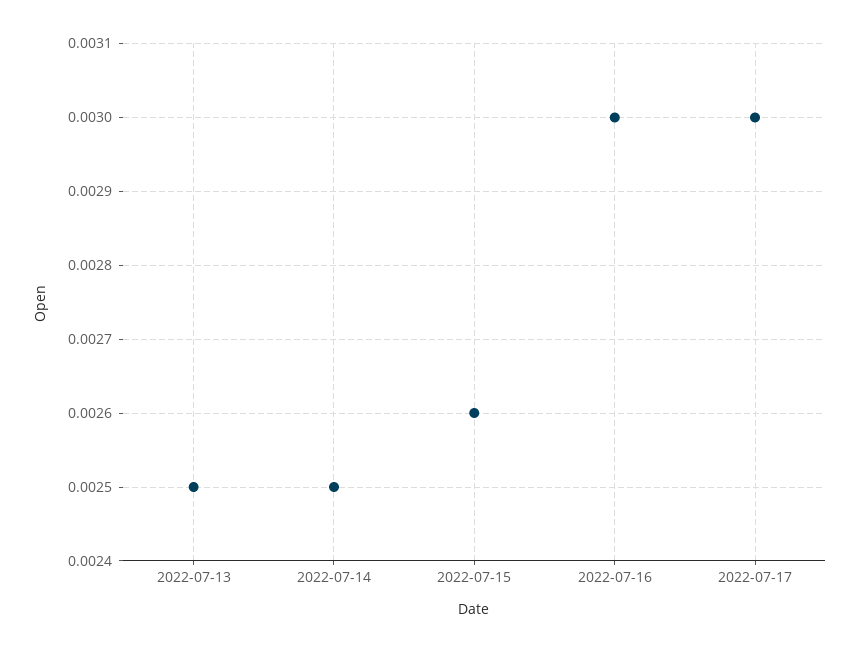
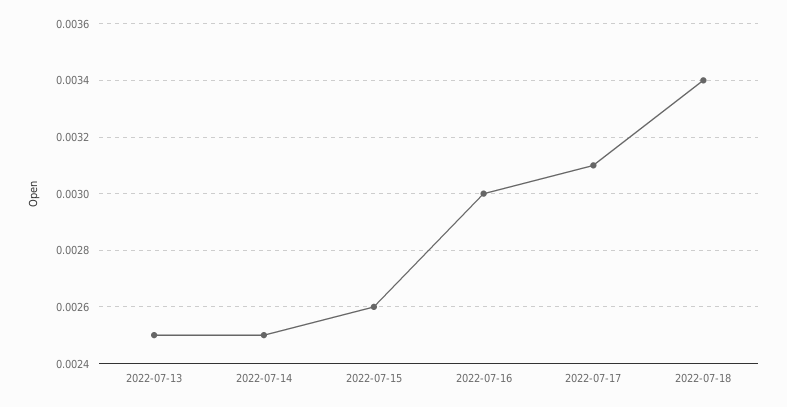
2022-07-17: 0.003 -> 0.0031
2022-07-18: none -> 0.0034

